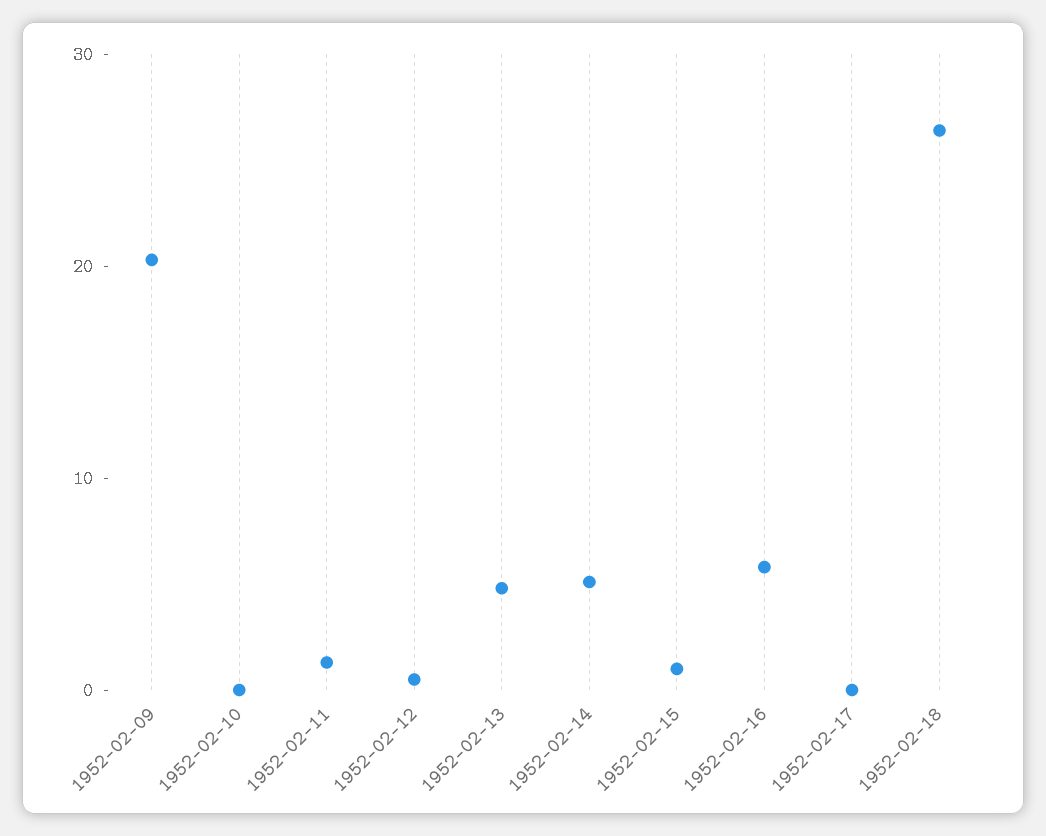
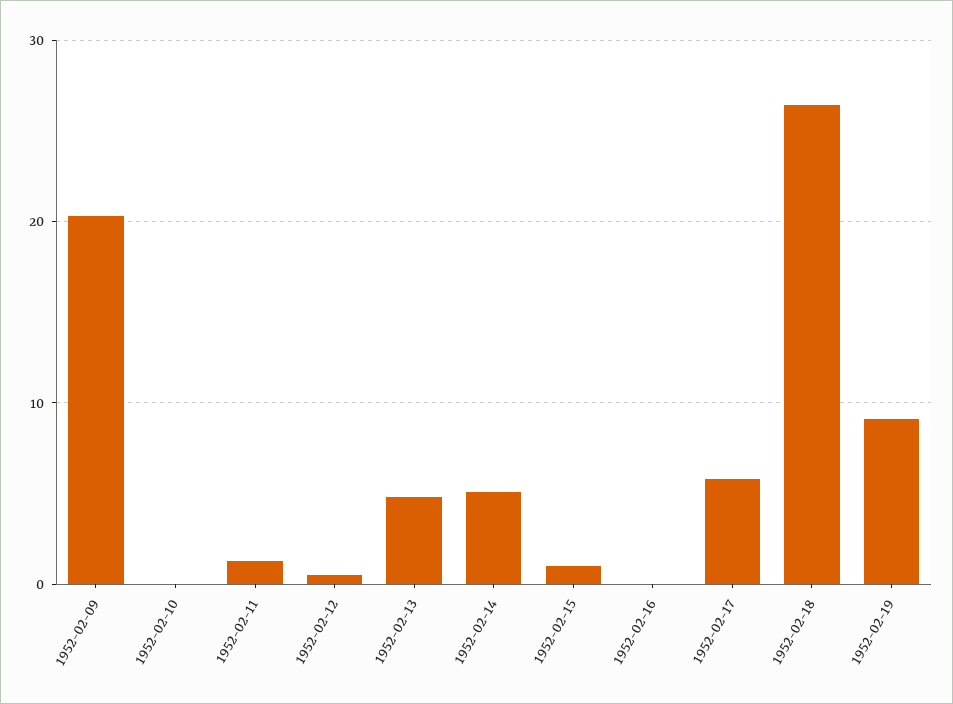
1952-02-16: 6 -> 0
1952-02-17: 0 -> 6
1952-02-19: none -> 9

